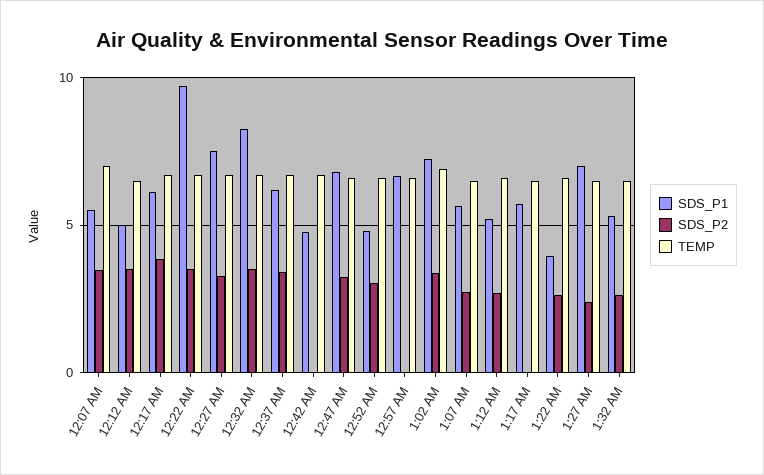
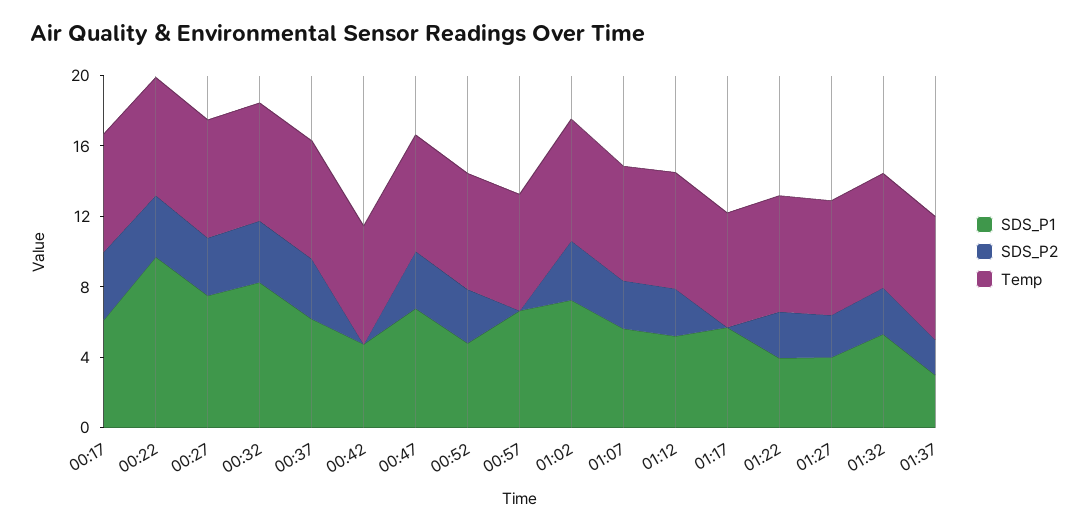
SDS_P1, 12:07 AM: 5.5 -> none
SDS_P2, 12:07 AM: 3.5 -> none
TEMP, 12:07 AM: 7 -> none
SDS_P1, 12:12 AM: 5 -> none
SDS_P2, 12:12 AM: 3.5 -> none
TEMP, 12:12 AM: 6.5 -> none
SDS_P1, 1:27 AM: 7 -> 4
SDS_P1, 01:37: none -> 3
SDS_P2, 01:37: none -> 2
TEMP, 01:37: none -> 7

